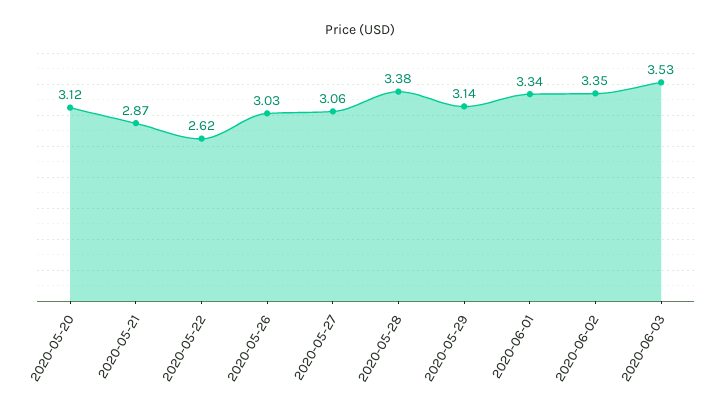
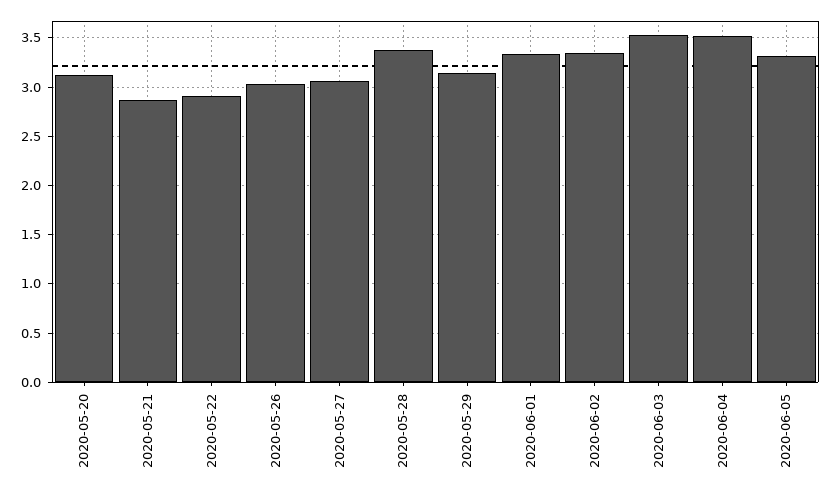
2020-05-22: 2.62 -> 2.9
2020-06-04: none -> 3.5
2020-06-05: none -> 3.3

